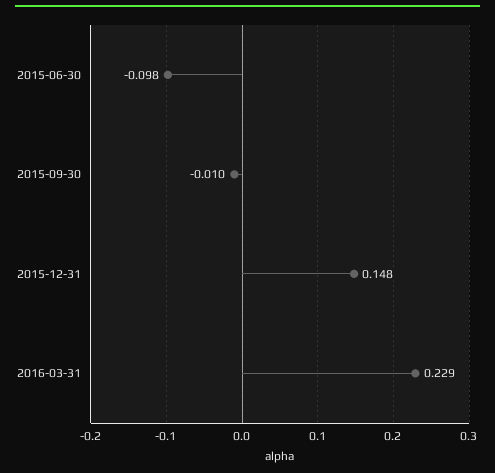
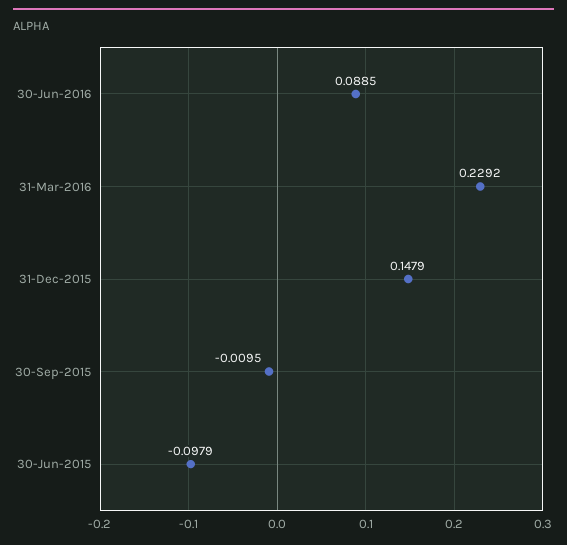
30-Jun-2016: none -> 0.0885

